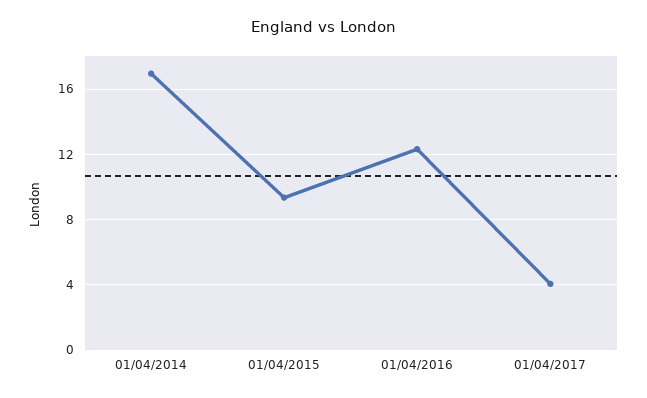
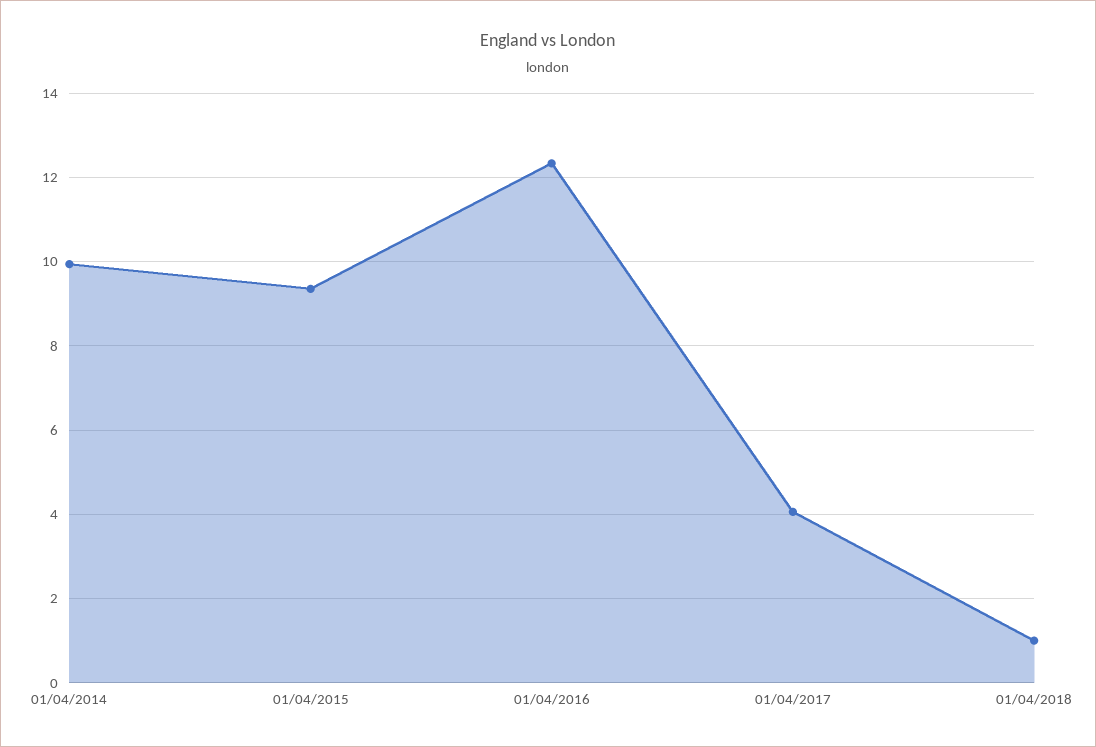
01/04/2014: 17 -> 10
01/04/2018: none -> 1

